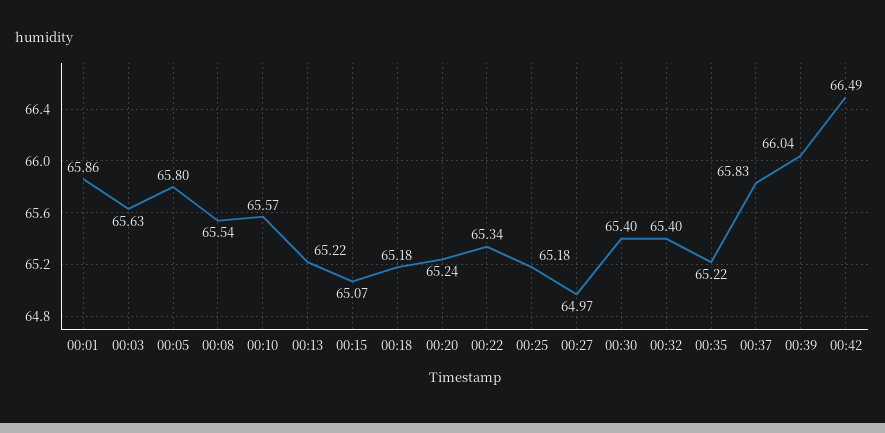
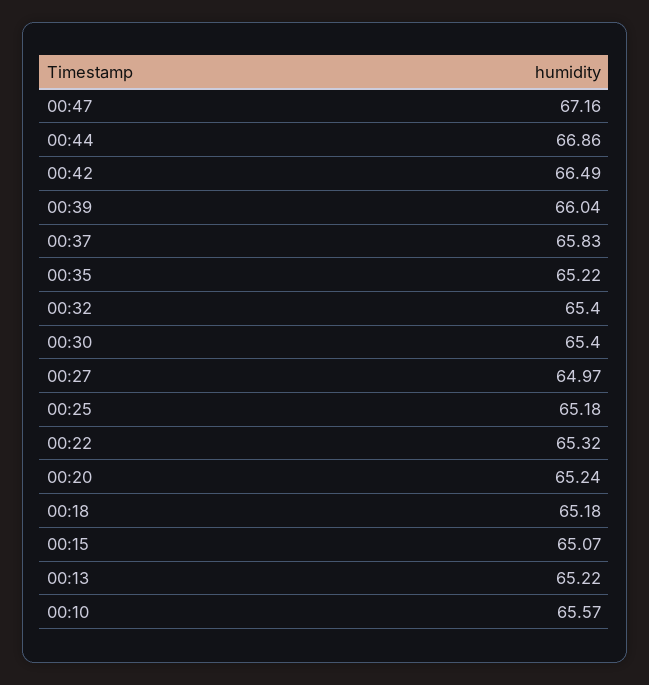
00:01: 65.86 -> none
00:03: 65.63 -> none
00:05: 65.8 -> none
00:08: 65.54 -> none
00:22: 65.34 -> 65.32
00:47: none -> 67.16
00:44: none -> 66.86

